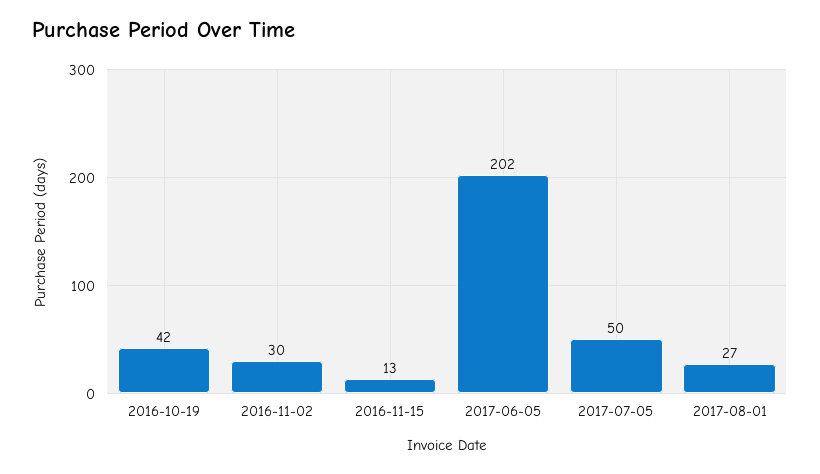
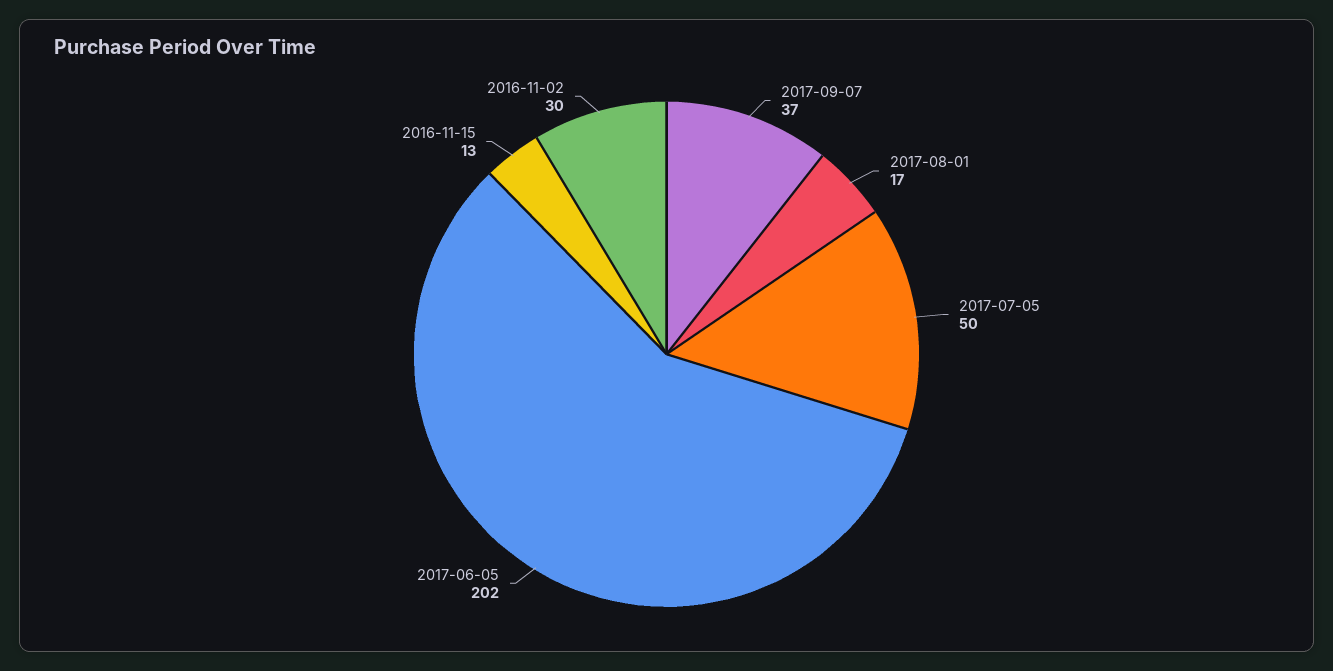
2016-10-19: 42 -> none
2017-08-01: 27 -> 17
2017-09-07: none -> 37

